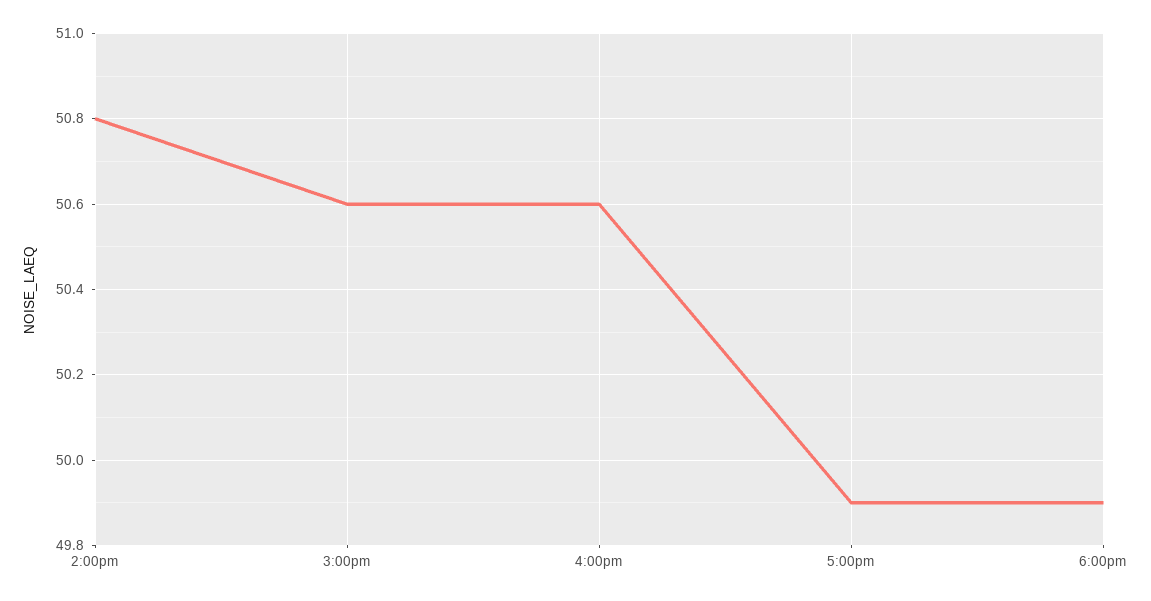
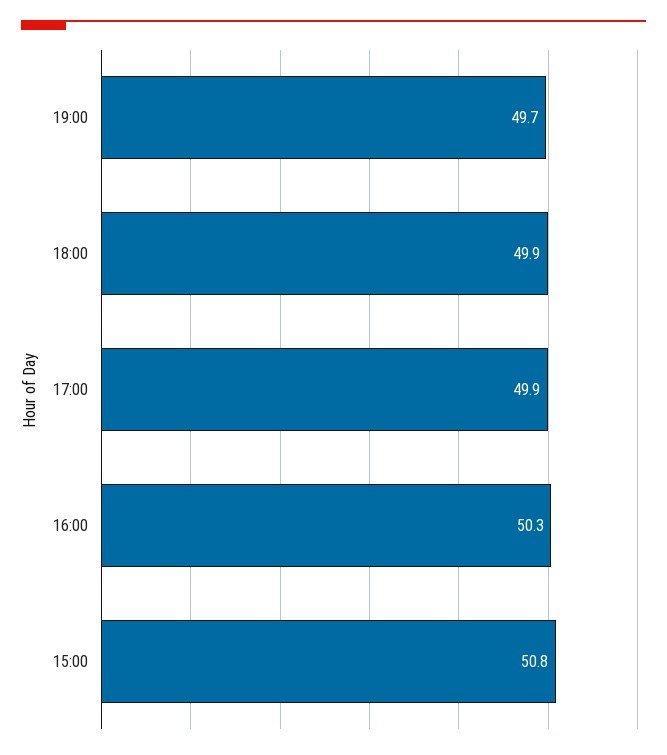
2:00pm: 50.8 -> none
3:00pm: 50.6 -> 50.8
4:00pm: 50.6 -> 50.3
19:00: none -> 49.7

